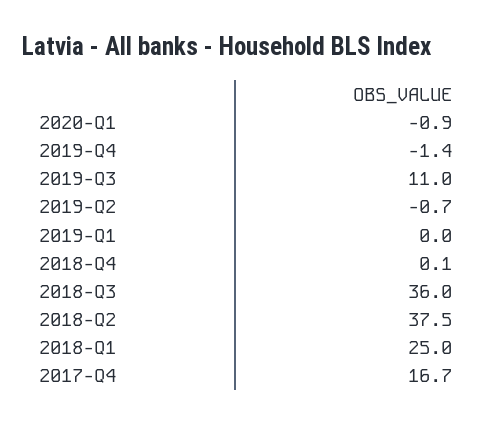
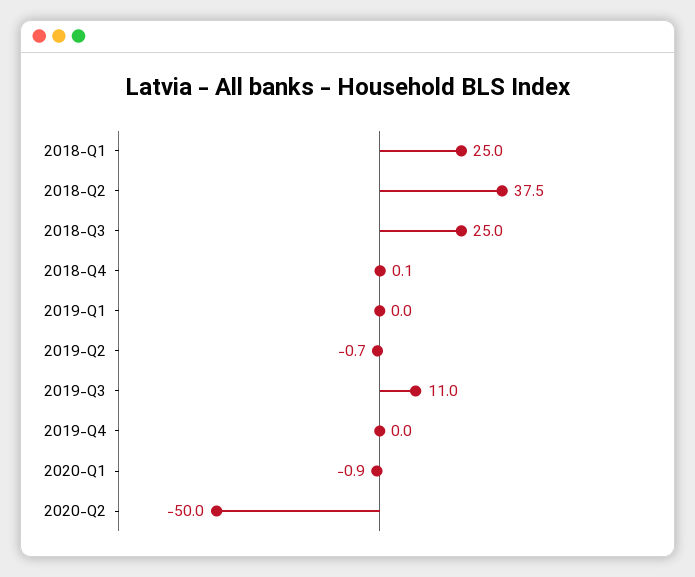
2019-Q4: -1.4 -> 0
2018-Q3: 36 -> 25
2017-Q4: 16.7 -> none
2020-Q2: none -> -50

